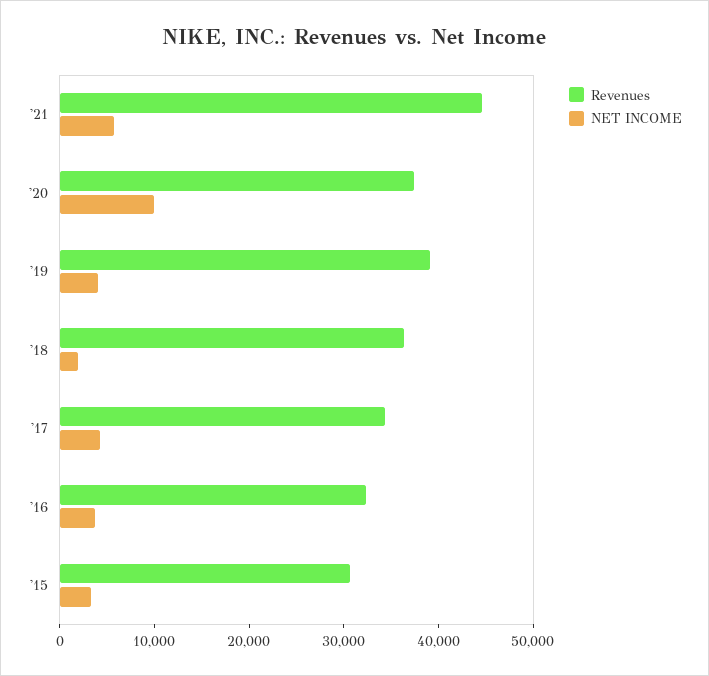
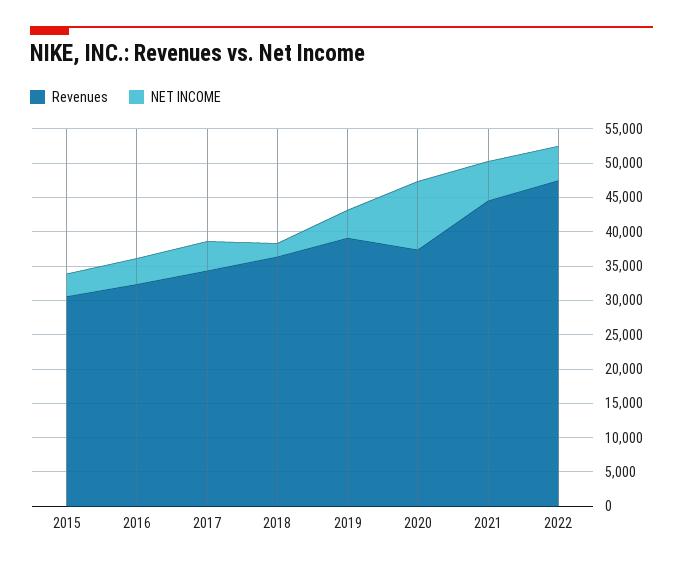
Revenues, 2022: none -> 47500
NET INCOME, 2022: none -> 5000

